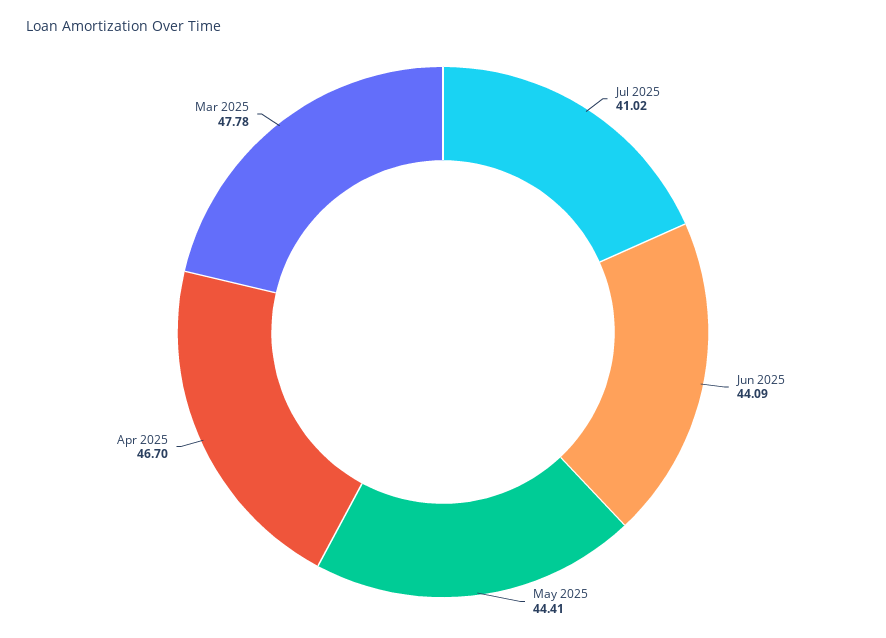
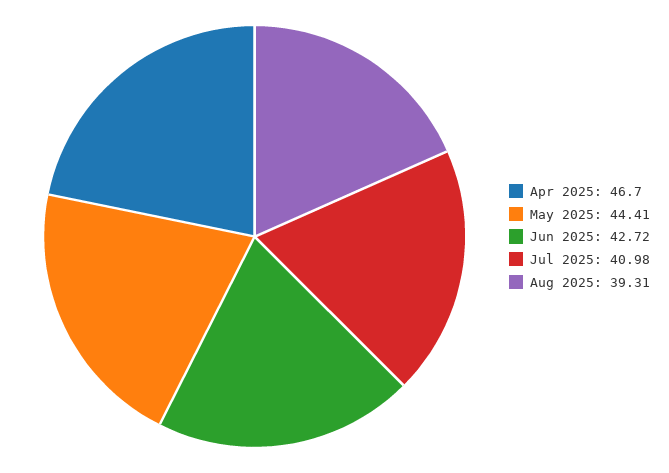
Jul 2025: 41.02 -> 40.98
Jun 2025: 44.09 -> 42.72
Mar 2025: 47.78 -> none
Aug 2025: none -> 39.31

